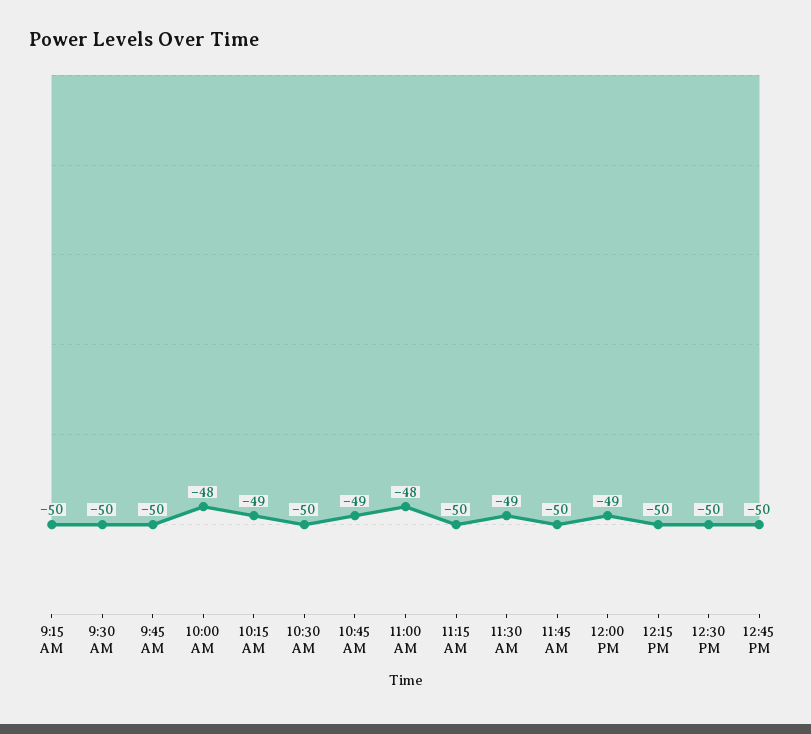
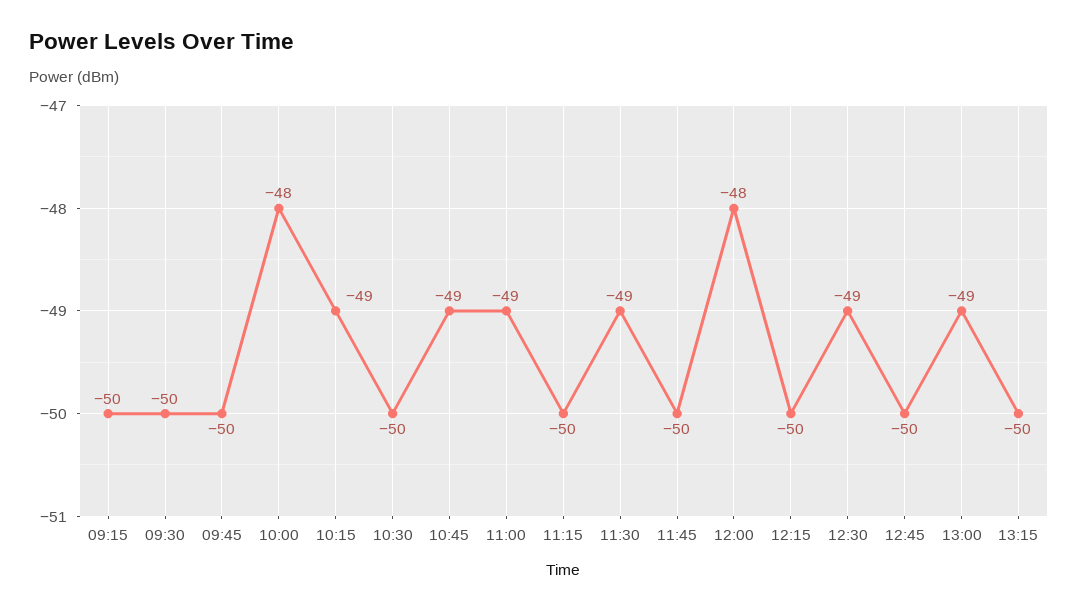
11:00 AM: -48 -> -49
12:00 PM: -49 -> -48
12:30 PM: -50 -> -49
13:00: none -> -49
13:15: none -> -50

